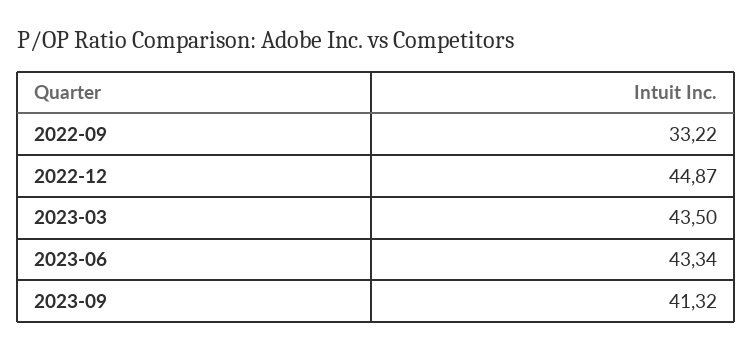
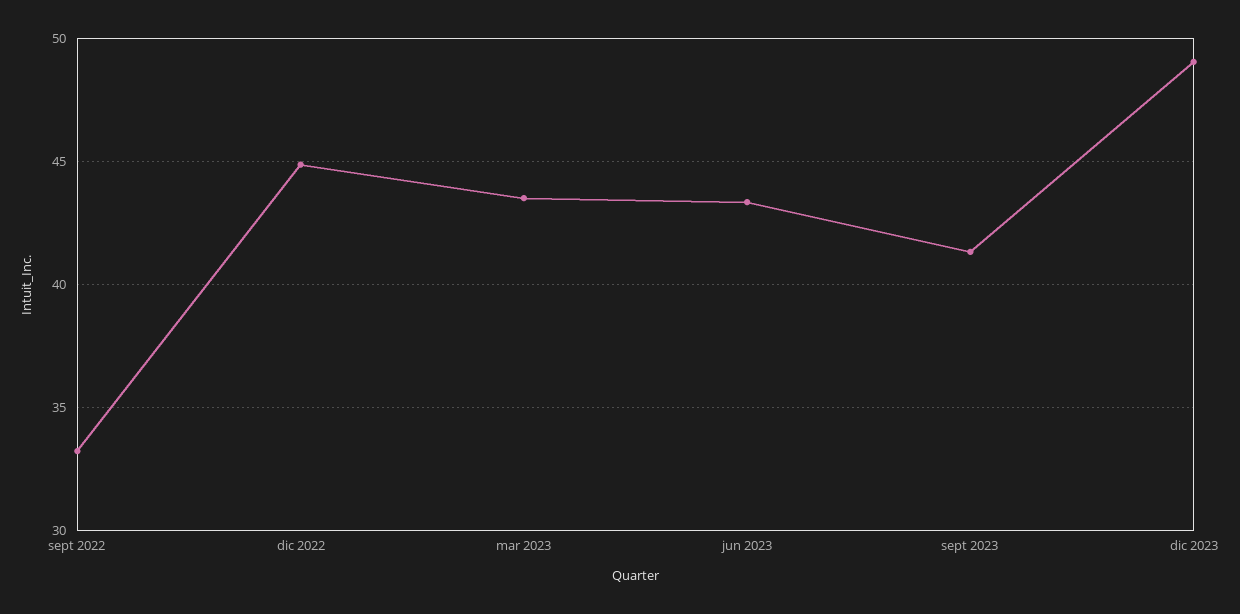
dic 2023: none -> 49

